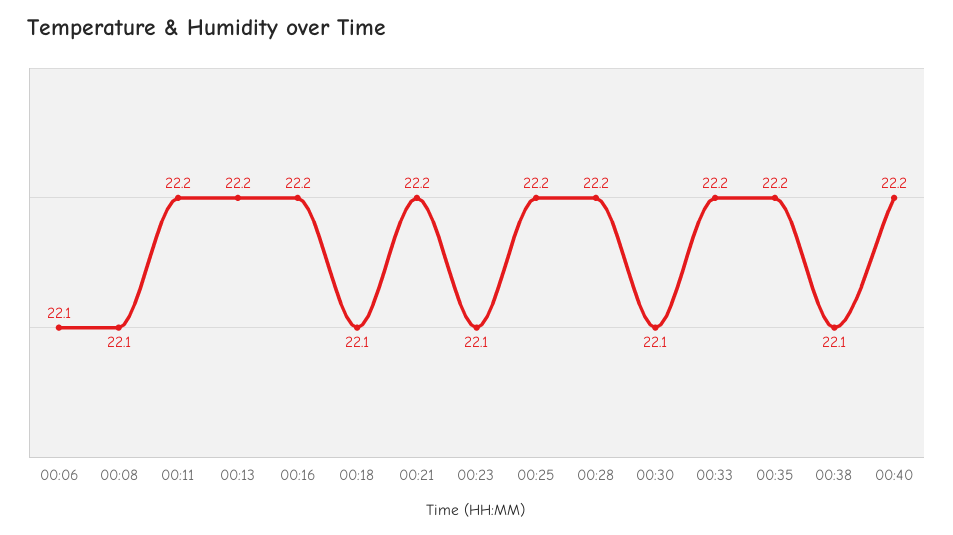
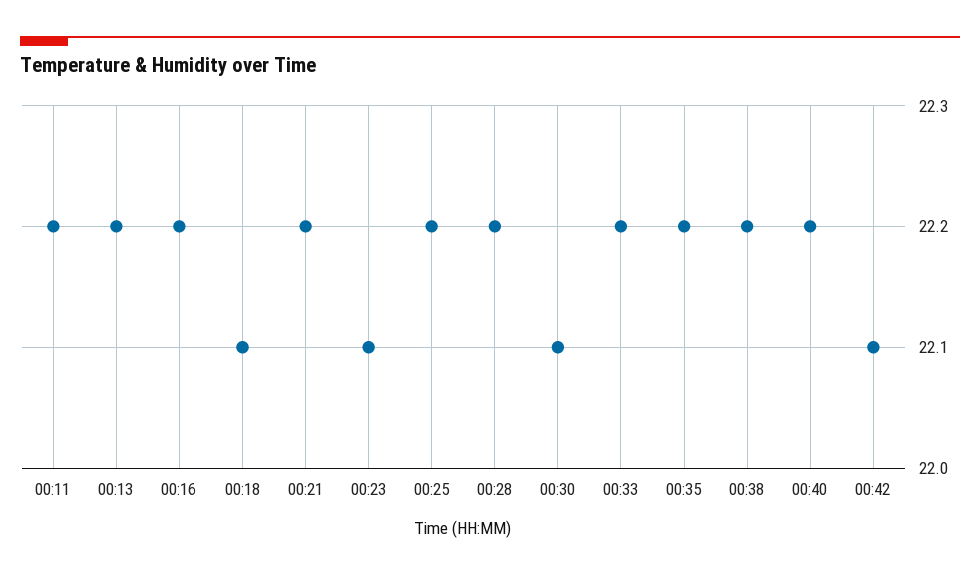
00:06: 22.1 -> none
00:08: 22.1 -> none
00:38: 22.1 -> 22.2
00:42: none -> 22.1

